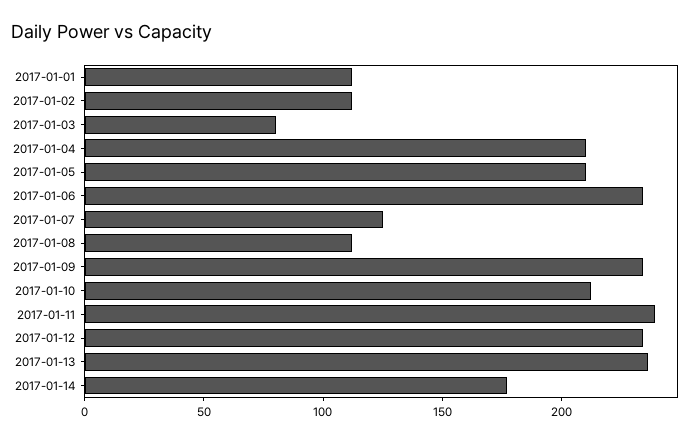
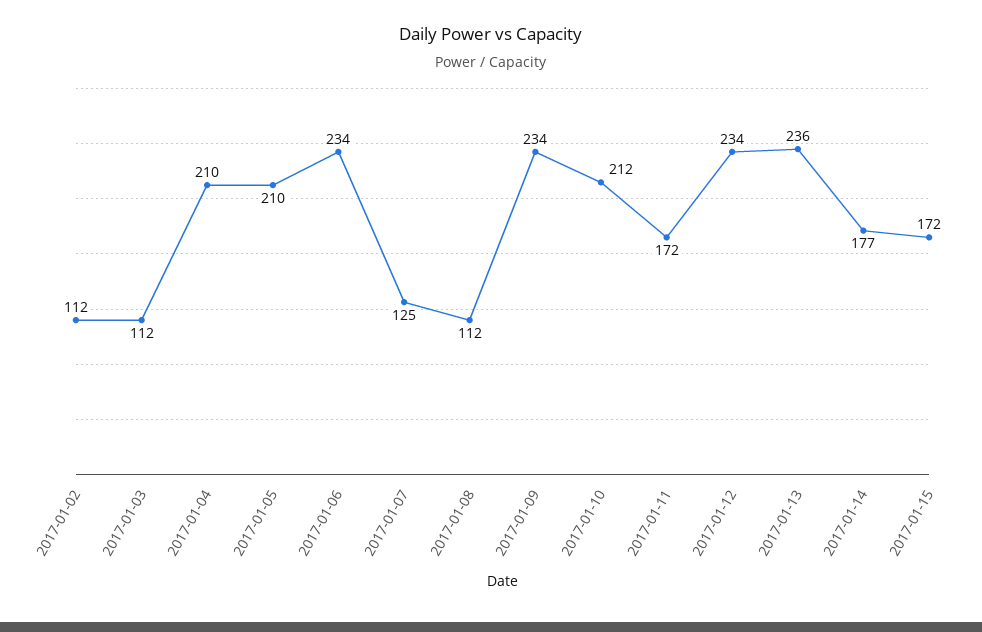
2017-01-01: 110 -> none
2017-01-03: 80 -> 112
2017-01-11: 240 -> 172
2017-01-15: none -> 172

